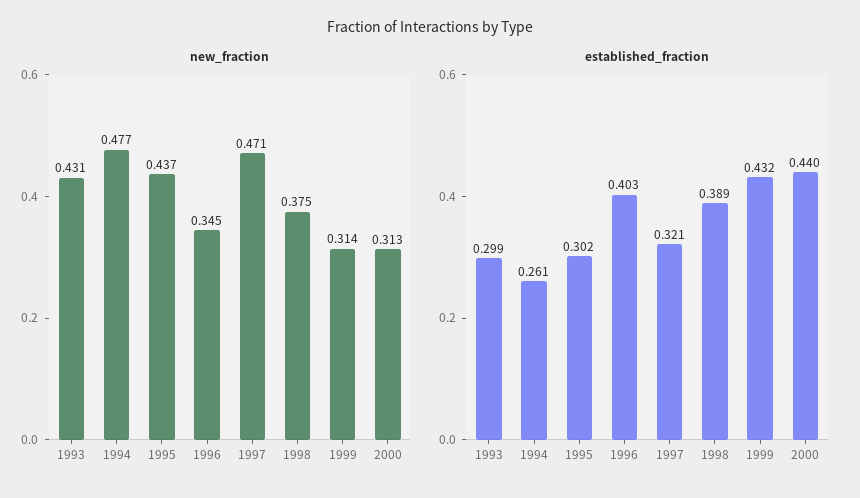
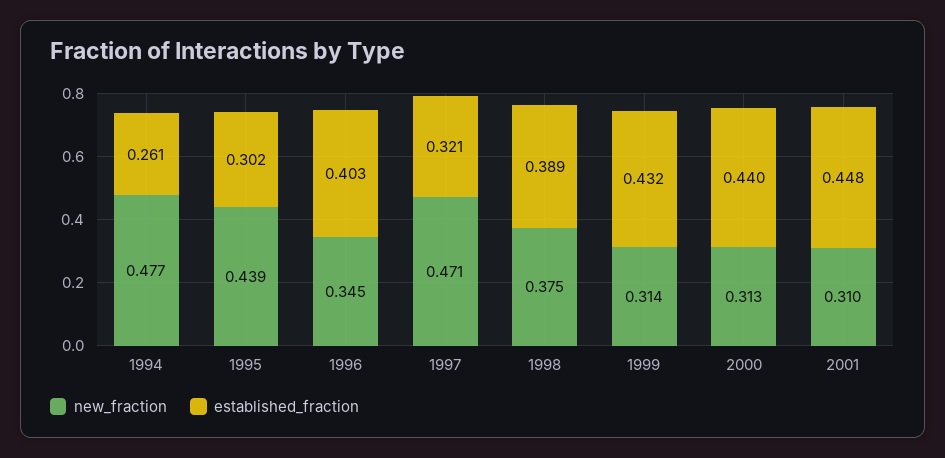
new_fraction, 1993: 0.431 -> none
new_fraction, 1995: 0.437 -> 0.439
established_fraction, 1993: 0.299 -> none
new_fraction, 2001: none -> 0.31
established_fraction, 2001: none -> 0.448

